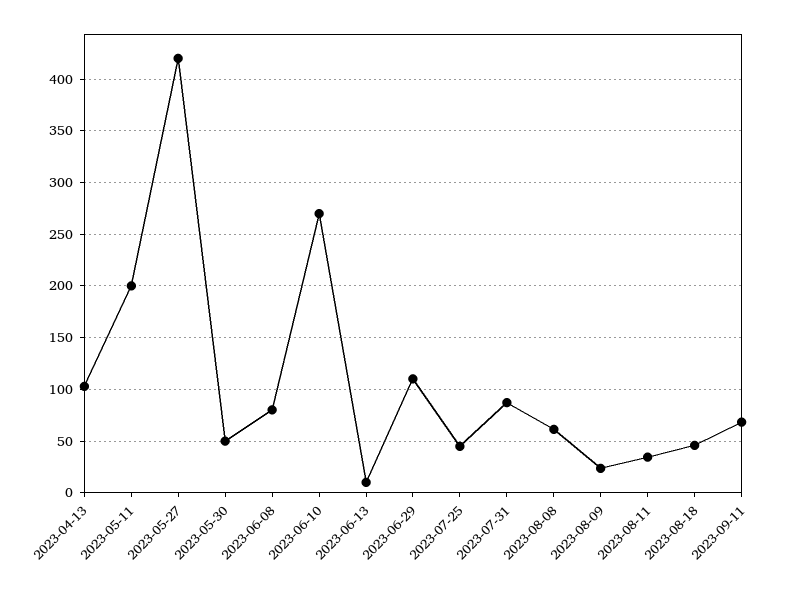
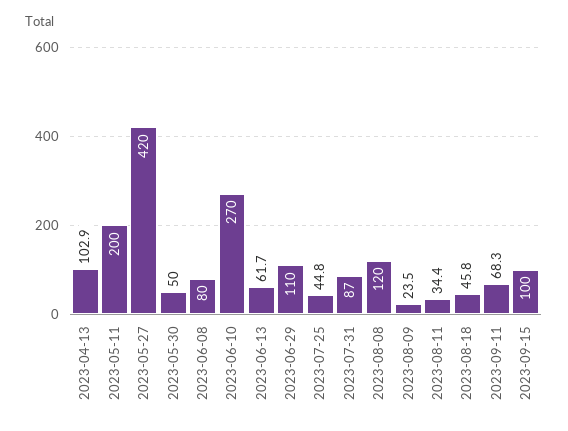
2023-06-13: 10 -> 61.7
2023-08-08: 60 -> 120
2023-09-15: none -> 100

